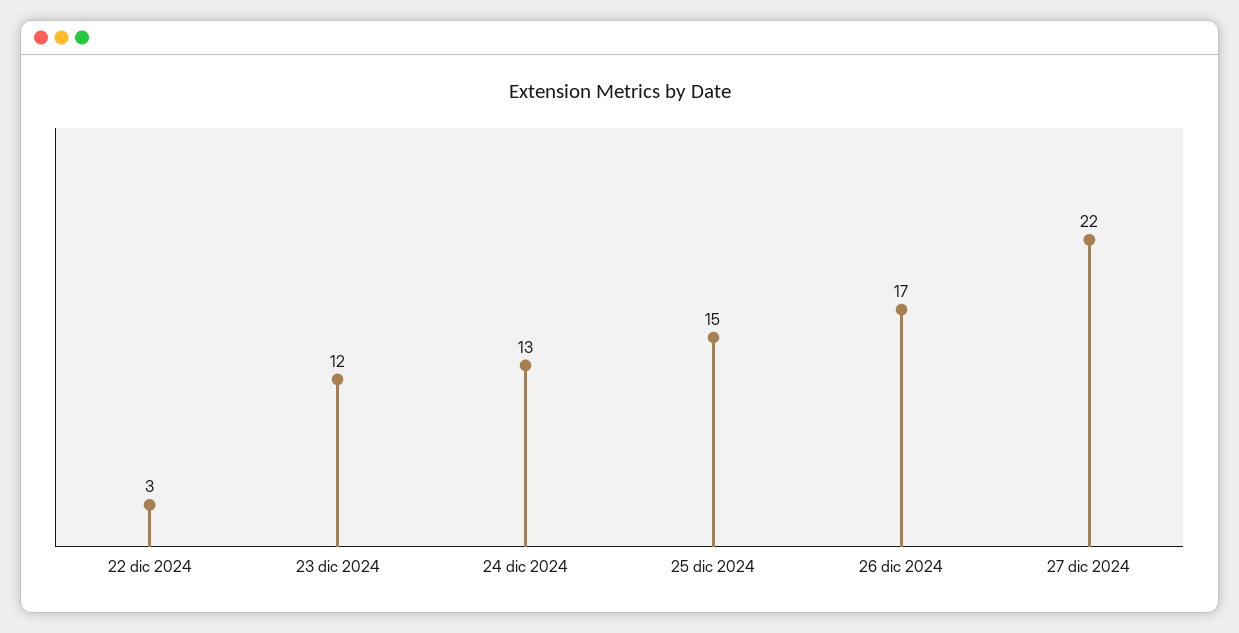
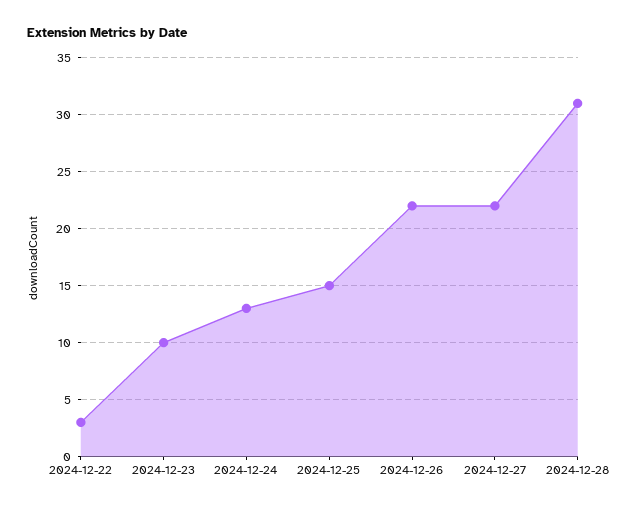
23 dic 2024: 12 -> 10
26 dic 2024: 17 -> 22
2024-12-28: none -> 31

